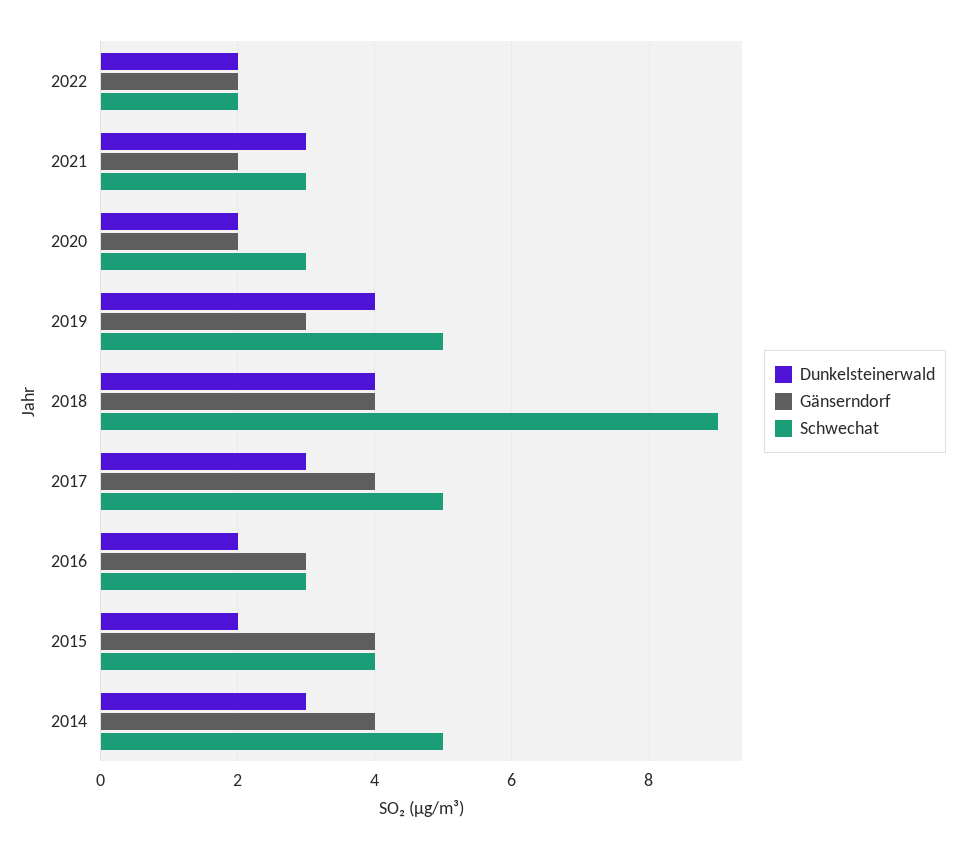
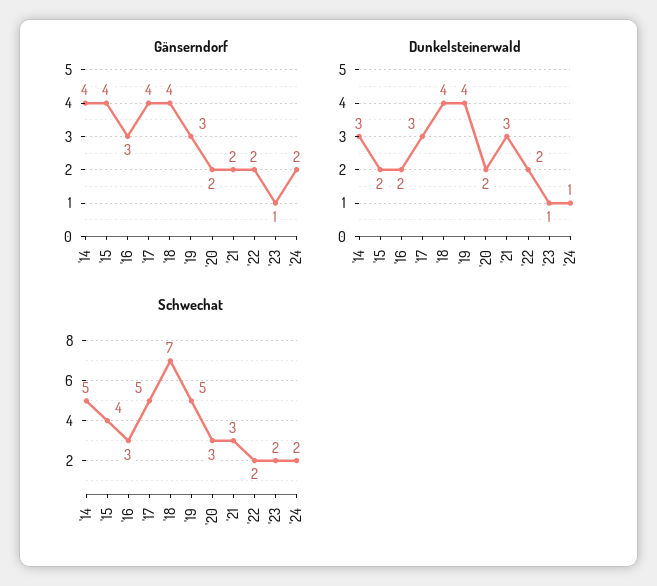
Schwechat, 2018: 9 -> 7
Gänserndorf, '23: none -> 1
Gänserndorf, '24: none -> 2
Dunkelsteinerwald, '23: none -> 1
Dunkelsteinerwald, '24: none -> 1
Schwechat, '23: none -> 2
Schwechat, '24: none -> 2

